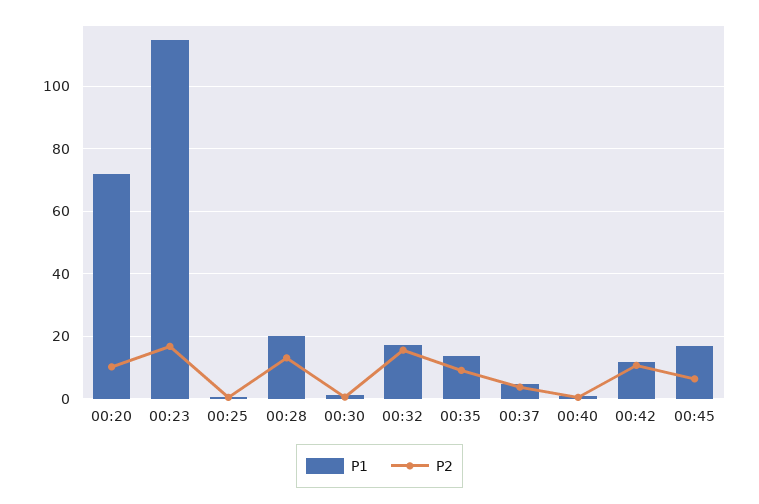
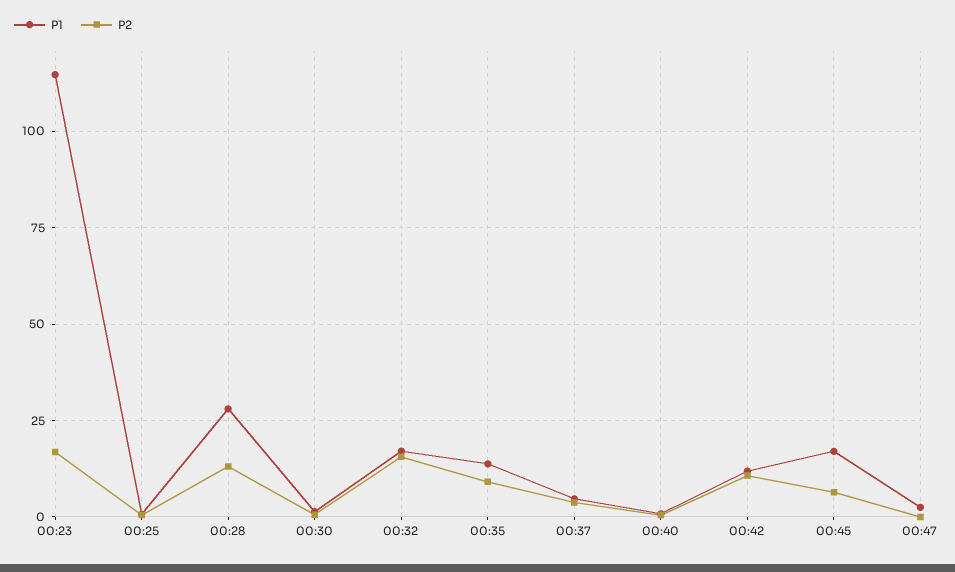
P1, 00:20: 72 -> none
P2, 00:20: 10 -> none
P1, 00:28: 20 -> 27.5
P1, 00:47: none -> 2.5
P2, 00:47: none -> 0

